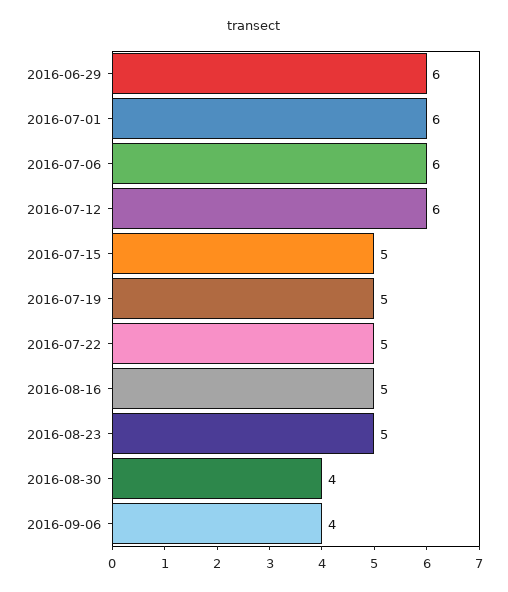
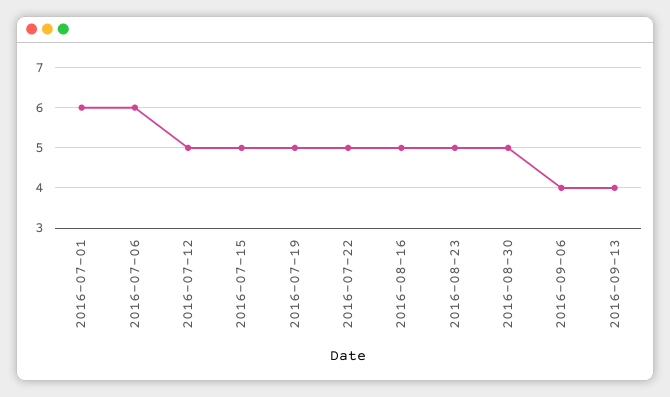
2016-06-29: 6 -> none
2016-07-12: 6 -> 5
2016-08-30: 4 -> 5
2016-09-13: none -> 4

